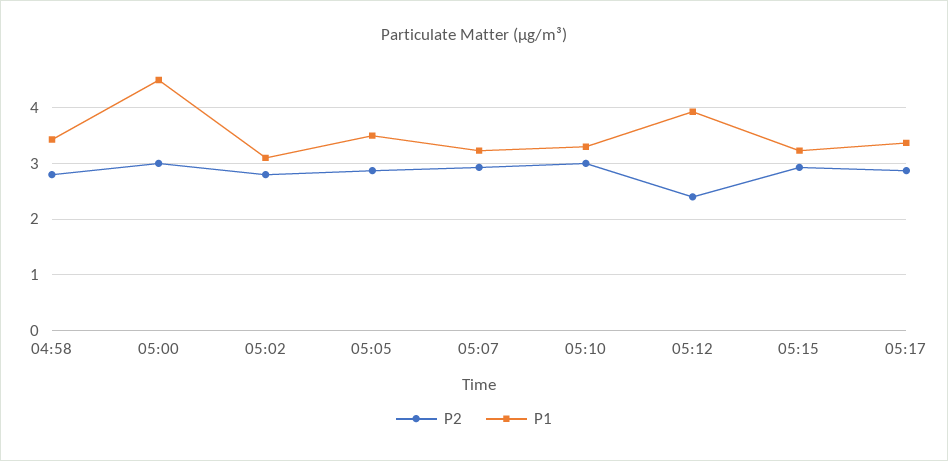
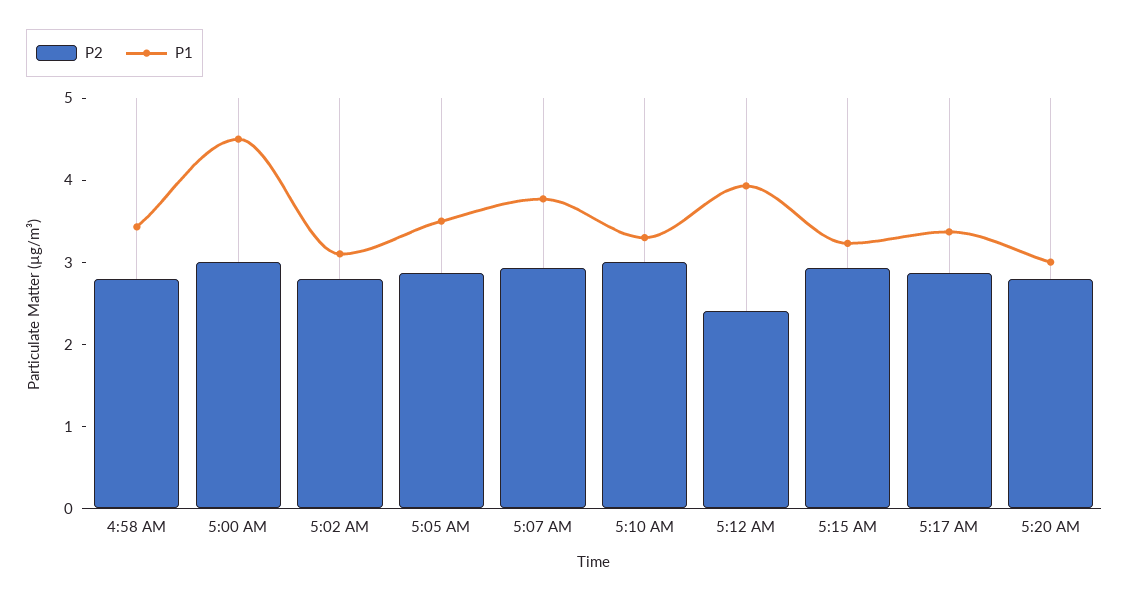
P1, 05:07: 3.2 -> 3.8
P2, 5:20 AM: none -> 2.8
P1, 5:20 AM: none -> 3

